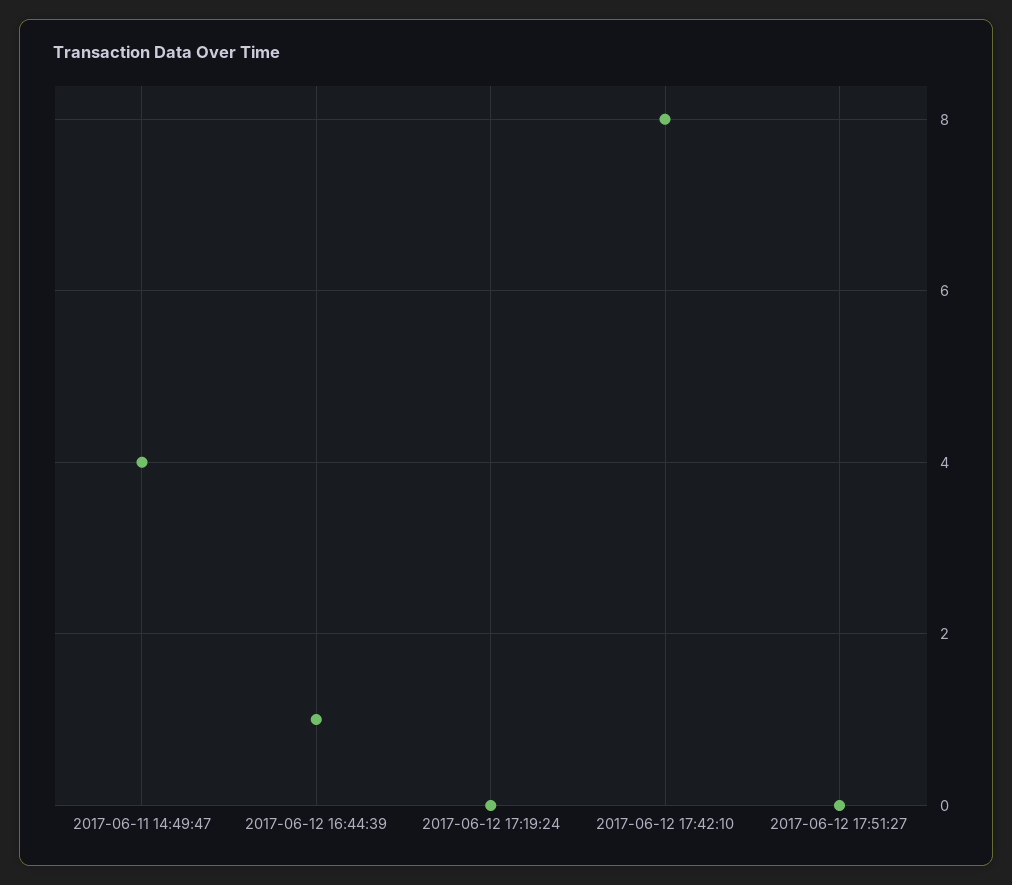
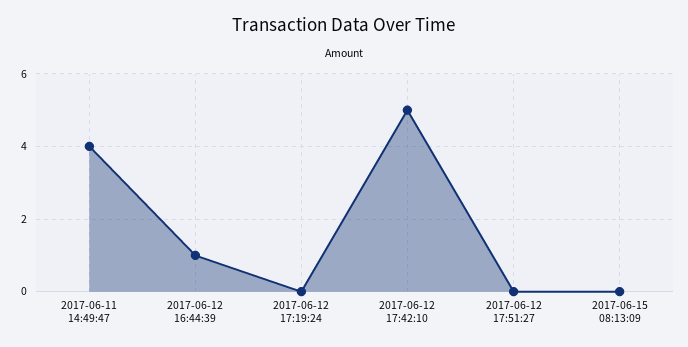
2017-06-12 17:42:10: 8 -> 5
2017-06-15 08:13:09: none -> 0

